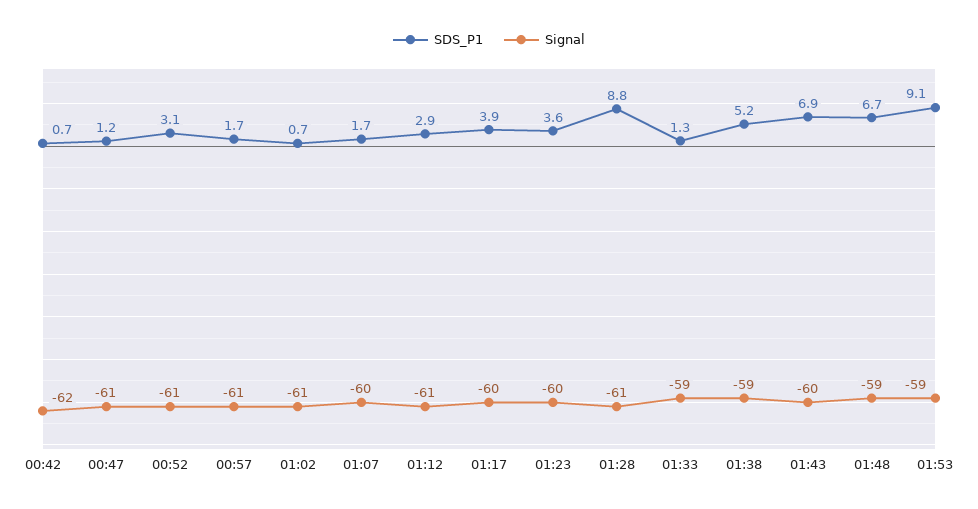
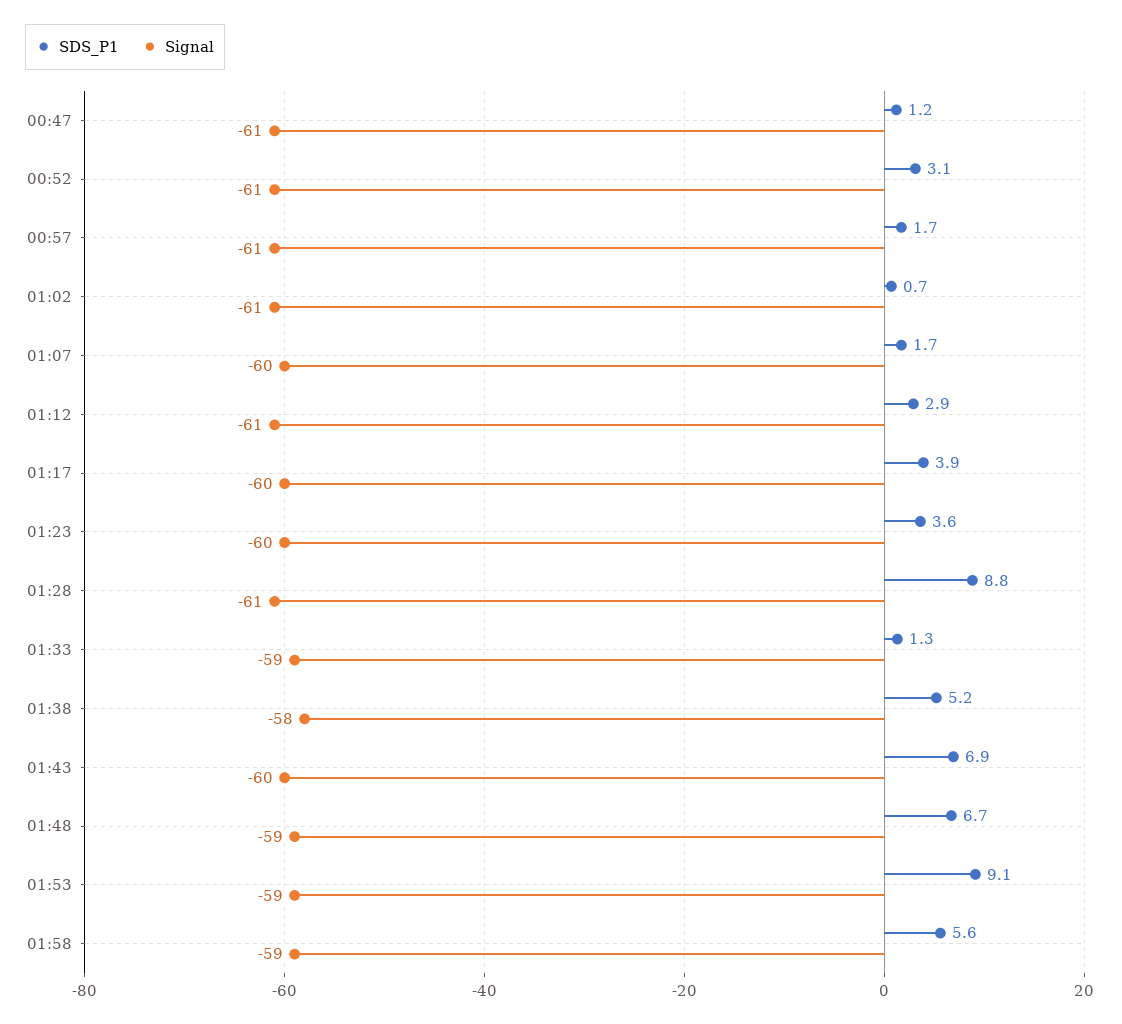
SDS_P1, 00:42: 0.7 -> none
Signal, 00:42: -62 -> none
Signal, 01:38: -59 -> -58
SDS_P1, 01:58: none -> 5.6
Signal, 01:58: none -> -59

